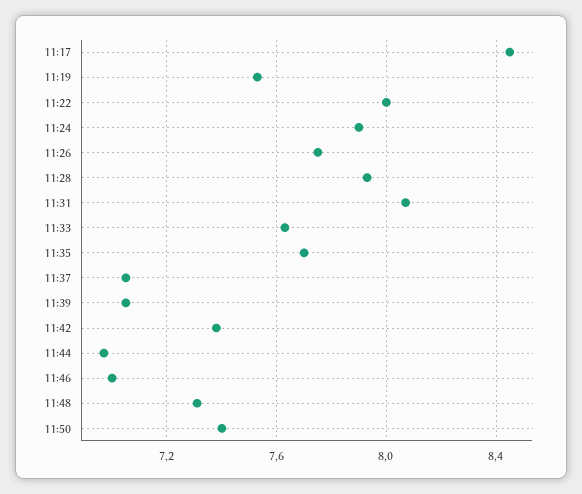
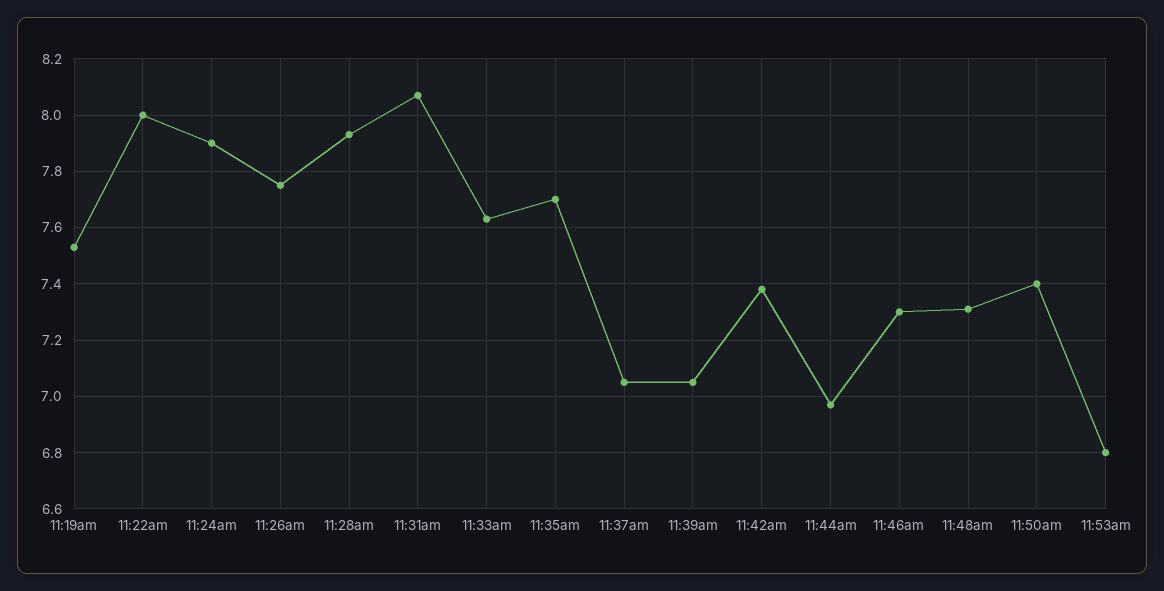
11:17: 8.45 -> none
11:46: 7 -> 7.3
11:53am: none -> 6.8

